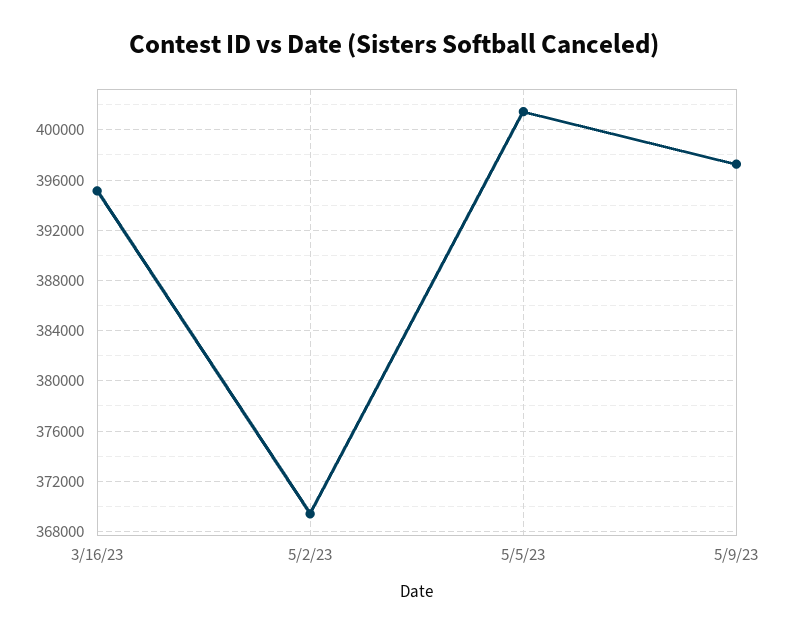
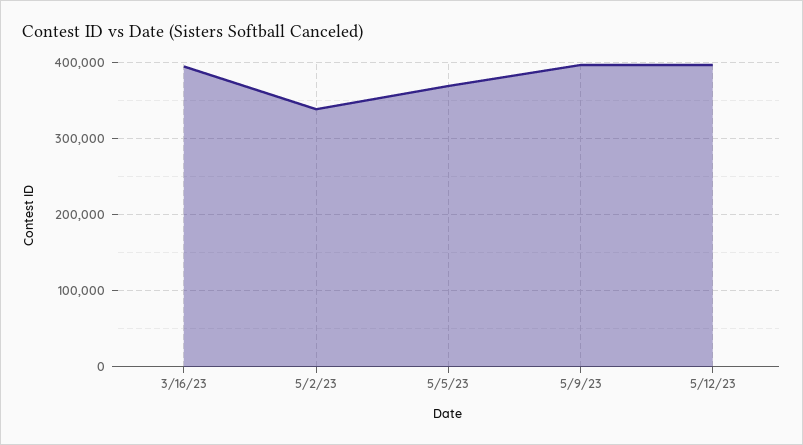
5/2/23: 369500 -> 340000
5/5/23: 401500 -> 370000
5/12/23: none -> 400000

